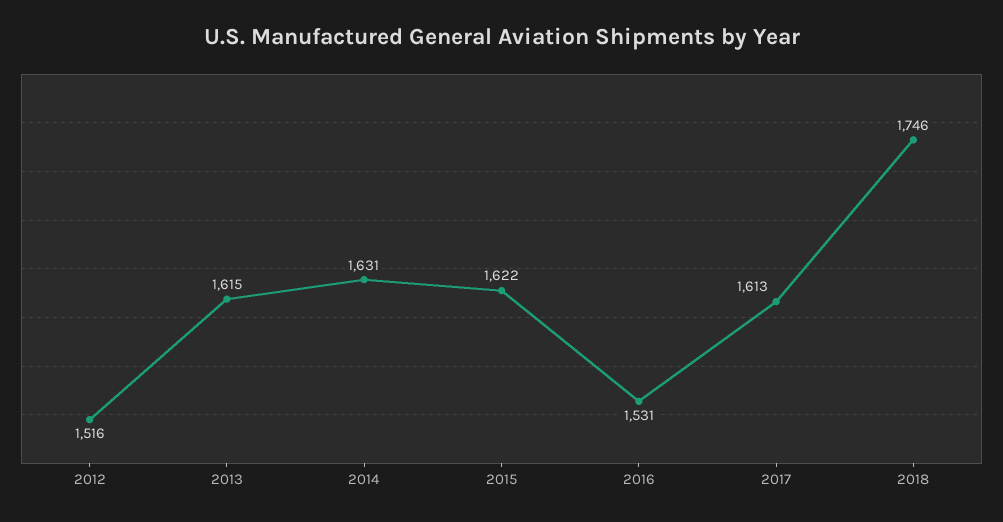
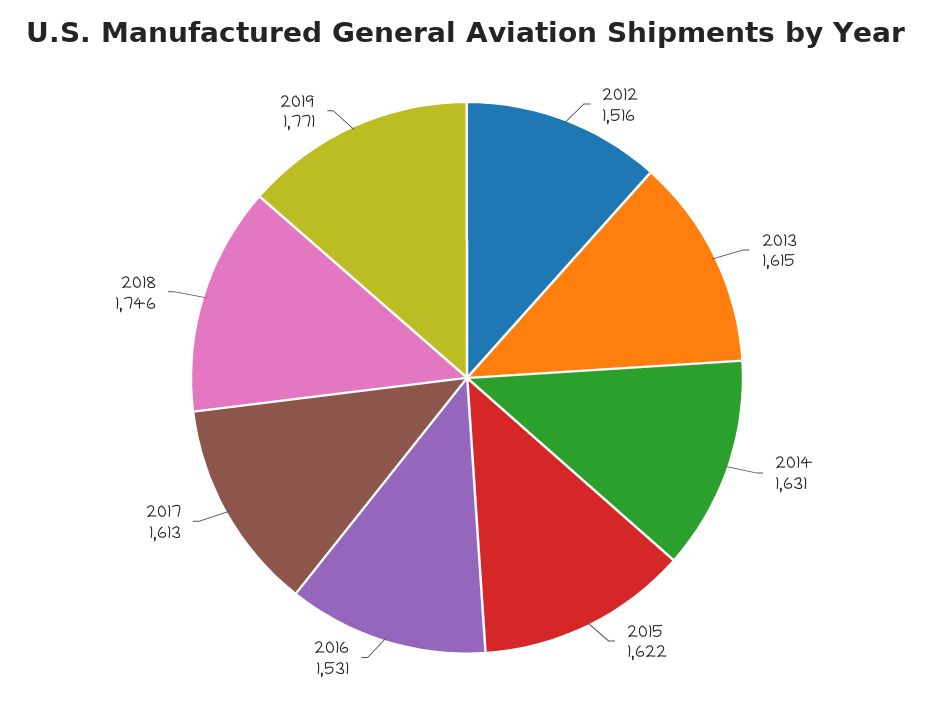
2019: none -> 1771

